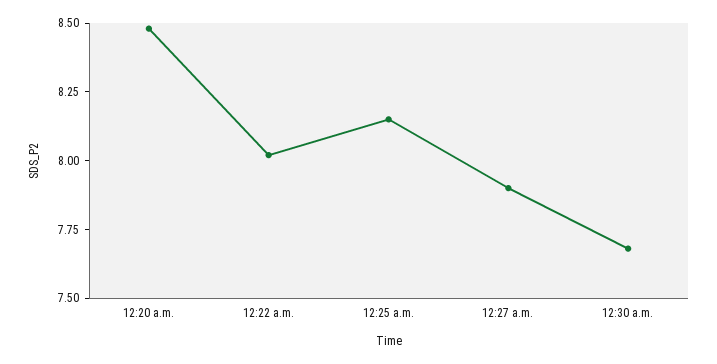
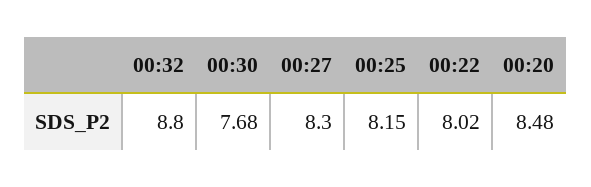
12:27 a.m.: 7.9 -> 8.3
00:32: none -> 8.8

